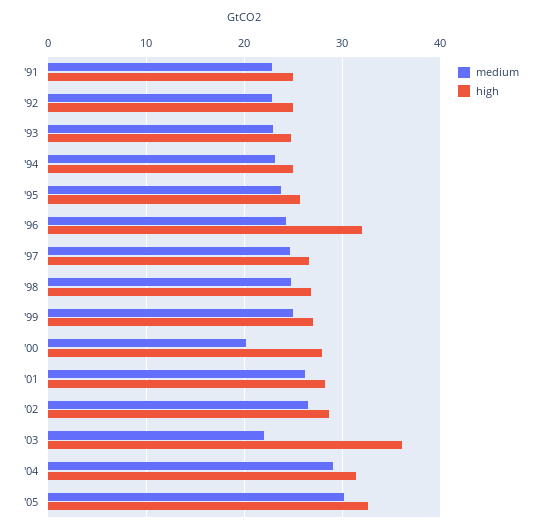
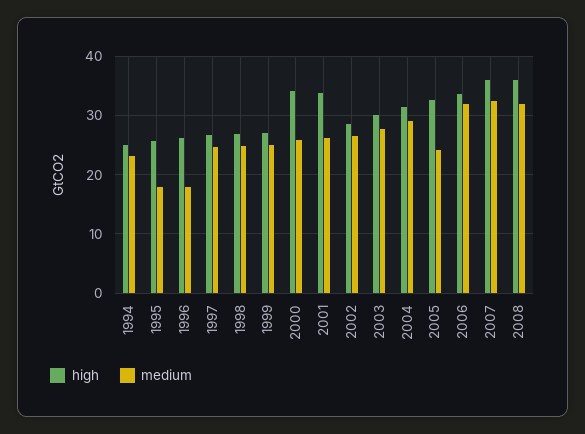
medium, '91: 23 -> none
high, '91: 25 -> none
medium, '92: 23 -> none
high, '92: 25 -> none
medium, '93: 23 -> none
high, '93: 25 -> none
medium, '95: 24 -> 18
medium, '96: 24 -> 18
high, '96: 32 -> 26
medium, '00: 20 -> 26
high, '00: 28 -> 34
high, '01: 28 -> 34
medium, '03: 22 -> 28
high, '03: 36 -> 30
medium, '05: 30 -> 24
high, 2006: none -> 34
medium, 2006: none -> 32
high, 2007: none -> 36
medium, 2007: none -> 32
high, 2008: none -> 36
medium, 2008: none -> 32

